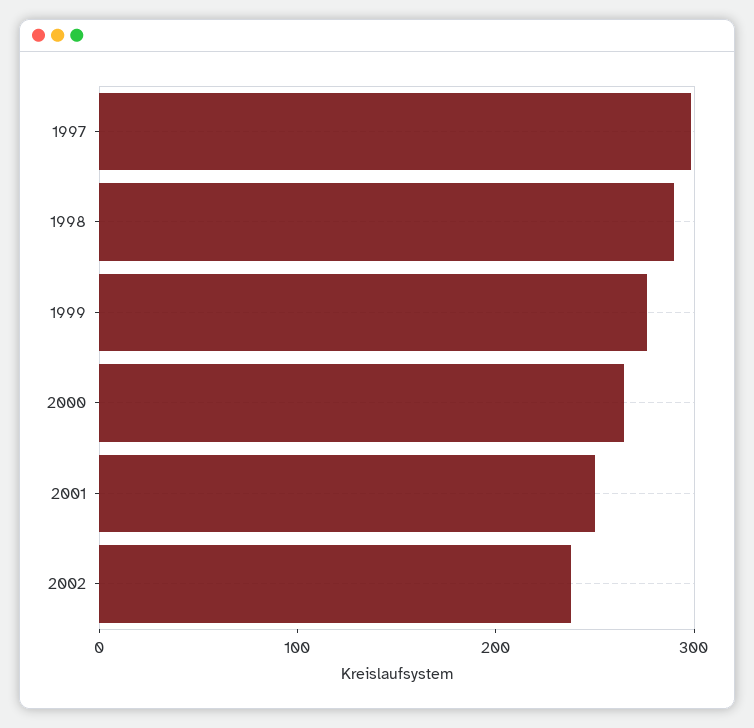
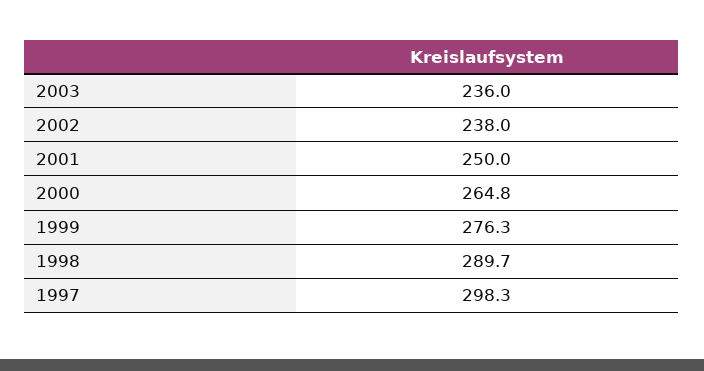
2003: none -> 236

